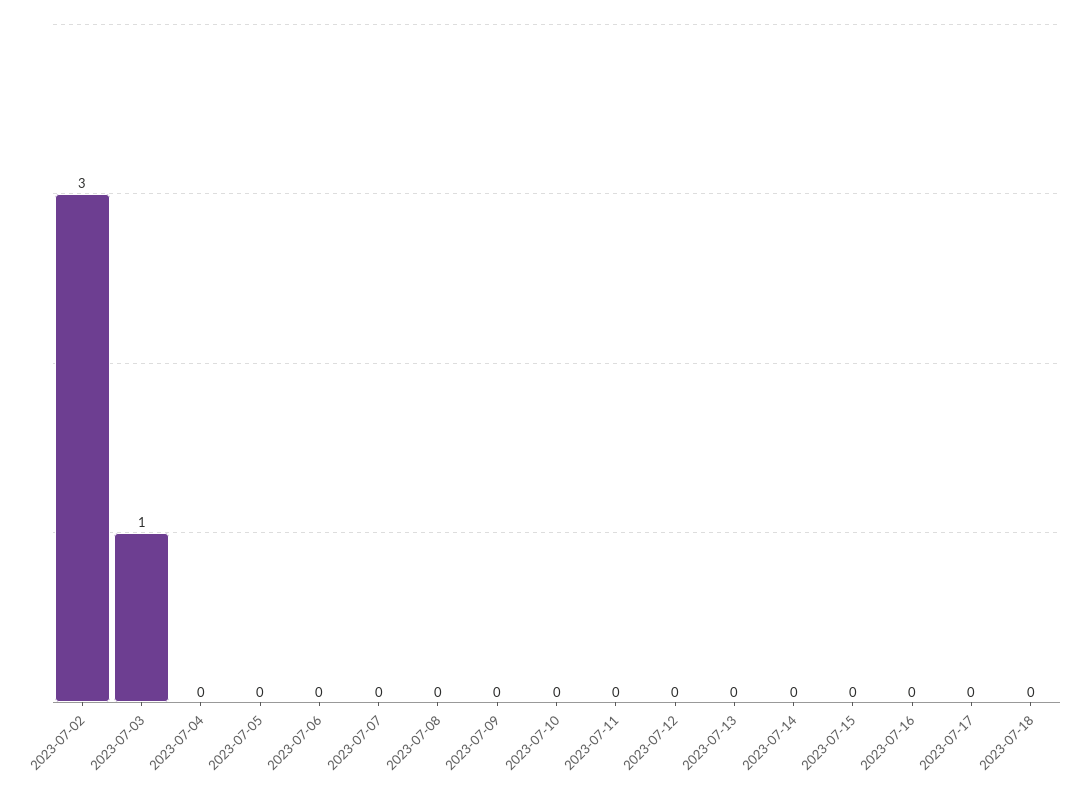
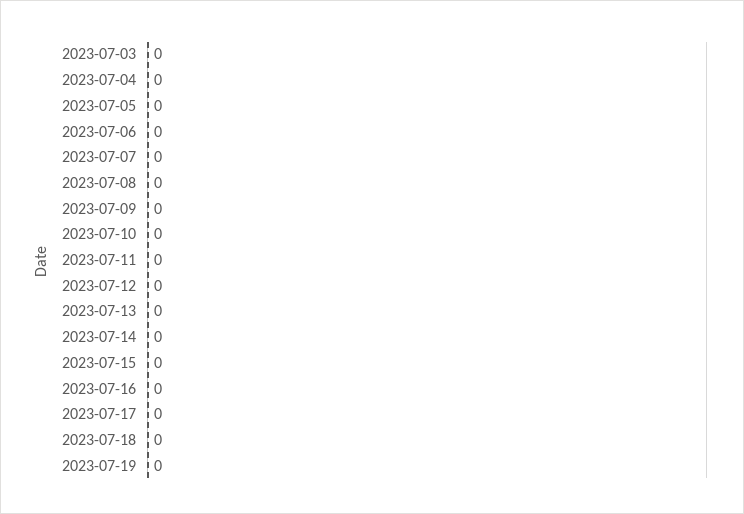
2023-07-02: 3 -> none
2023-07-03: 1 -> 0
2023-07-19: none -> 0

